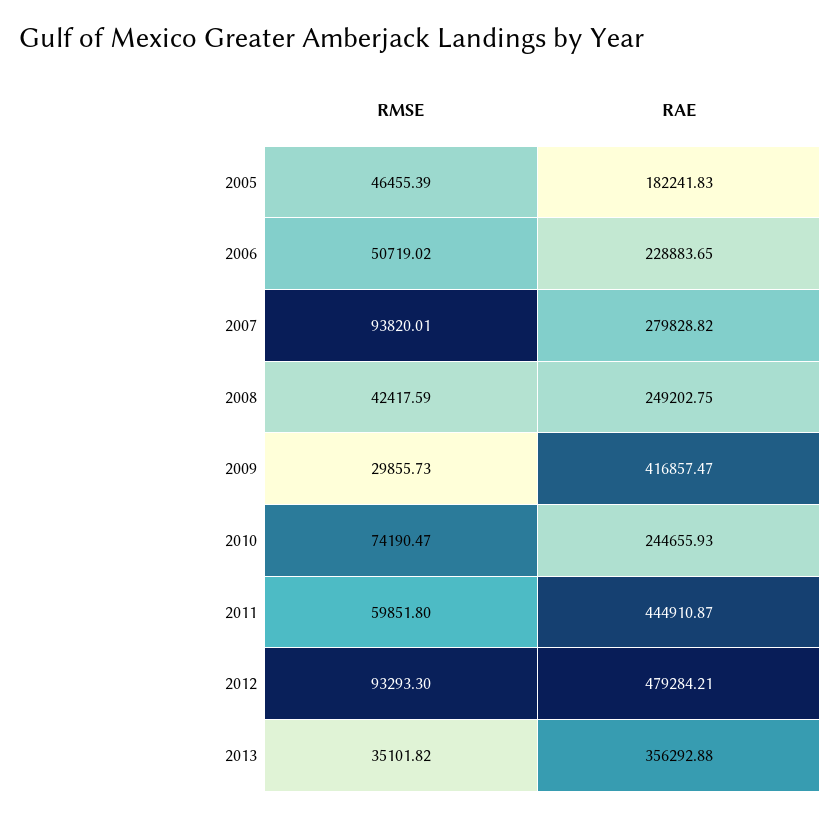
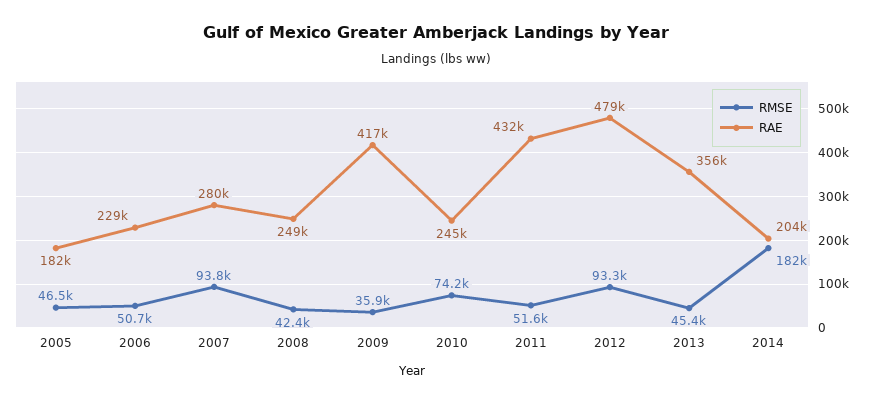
RMSE, 2009: 29855.73 -> 35900
RMSE, 2011: 59851.8 -> 51600
RAE, 2011: 444910.87 -> 432000
RMSE, 2013: 35101.82 -> 45400
RMSE, 2014: none -> 182000
RAE, 2014: none -> 204000

